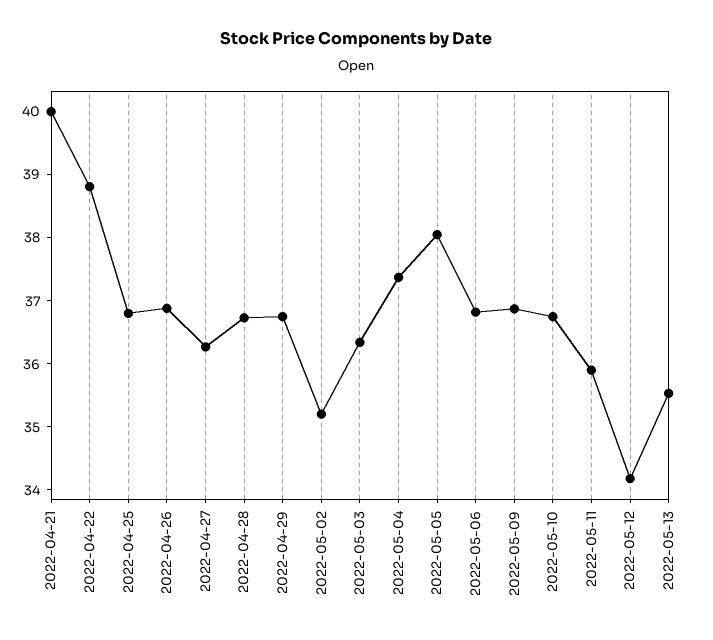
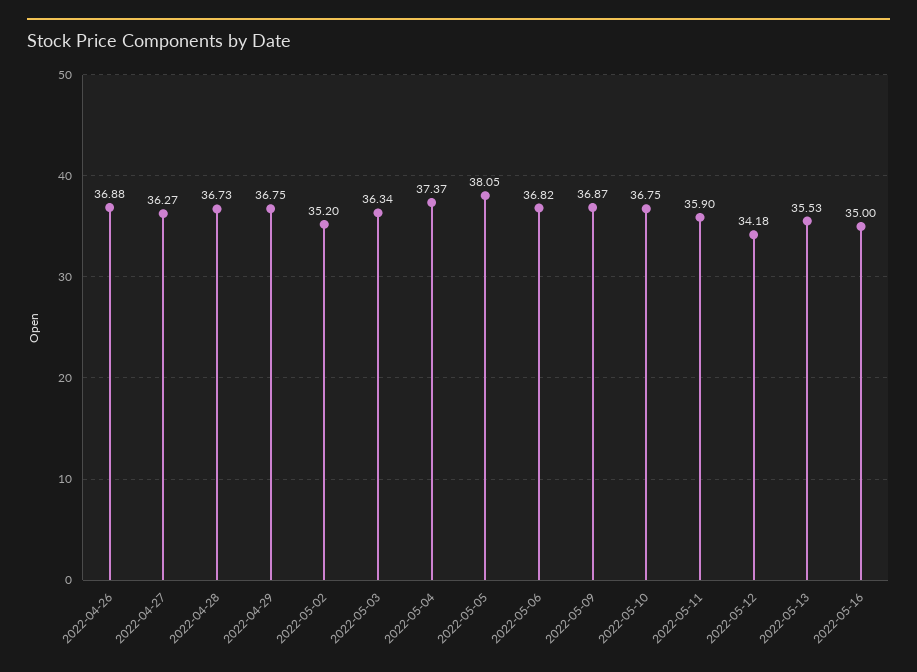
2022-04-21: 40 -> none
2022-04-22: 38.8 -> none
2022-04-25: 36.8 -> none
2022-05-16: none -> 35

